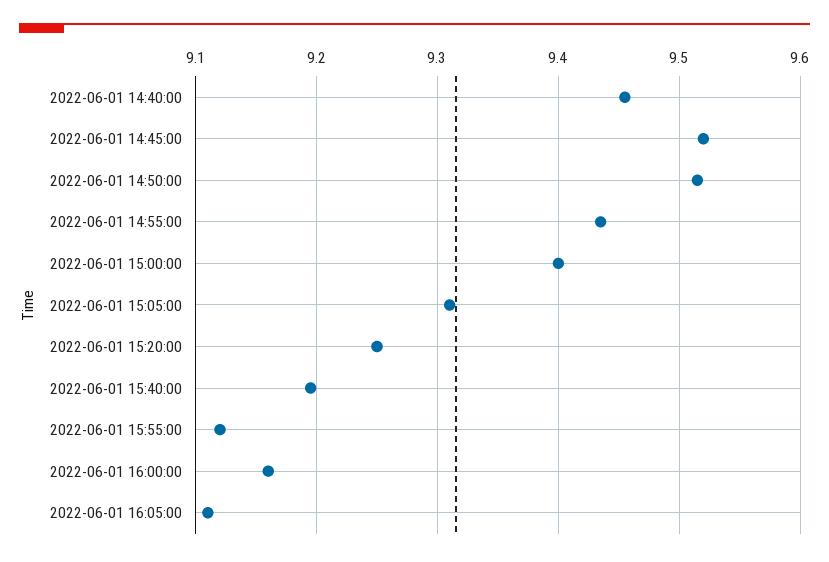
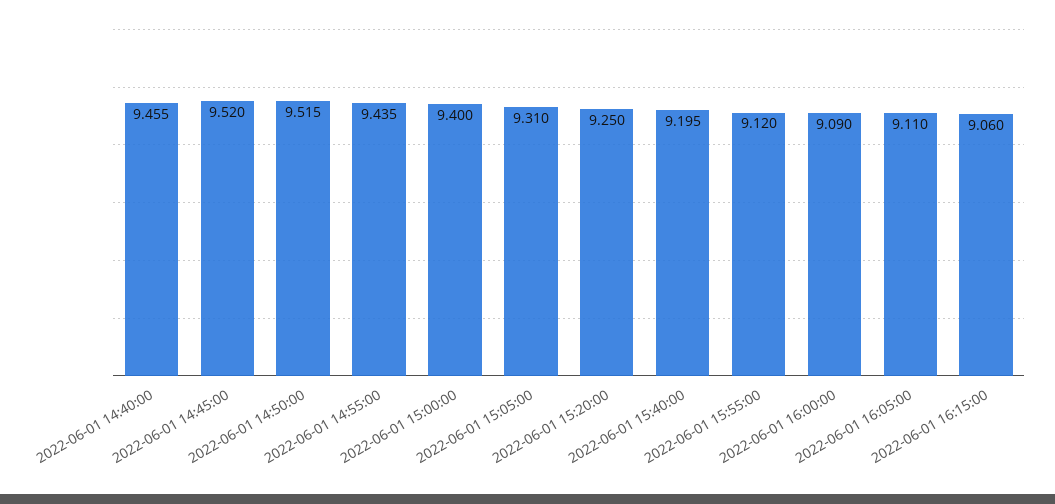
2022-06-01 16:00:00: 9.16 -> 9.09
2022-06-01 16:15:00: none -> 9.06

